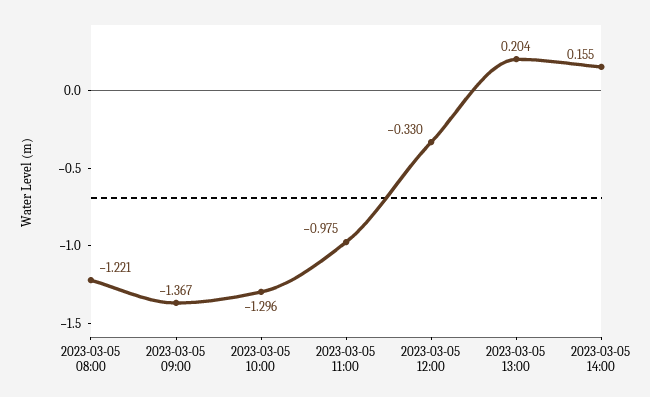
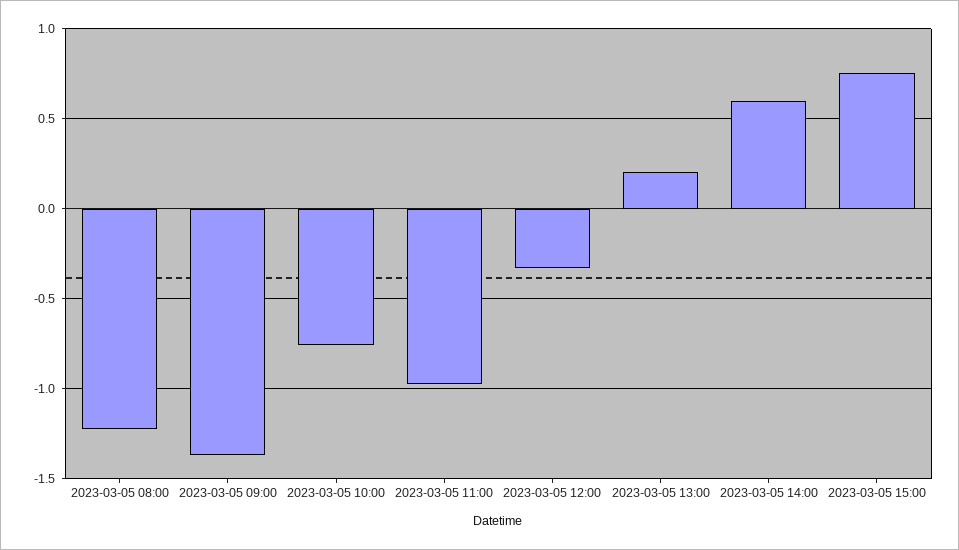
2023-03-05 10:00: -1.296 -> -0.75
2023-03-05 14:00: 0.155 -> 0.6
2023-03-05 15:00: none -> 0.75

